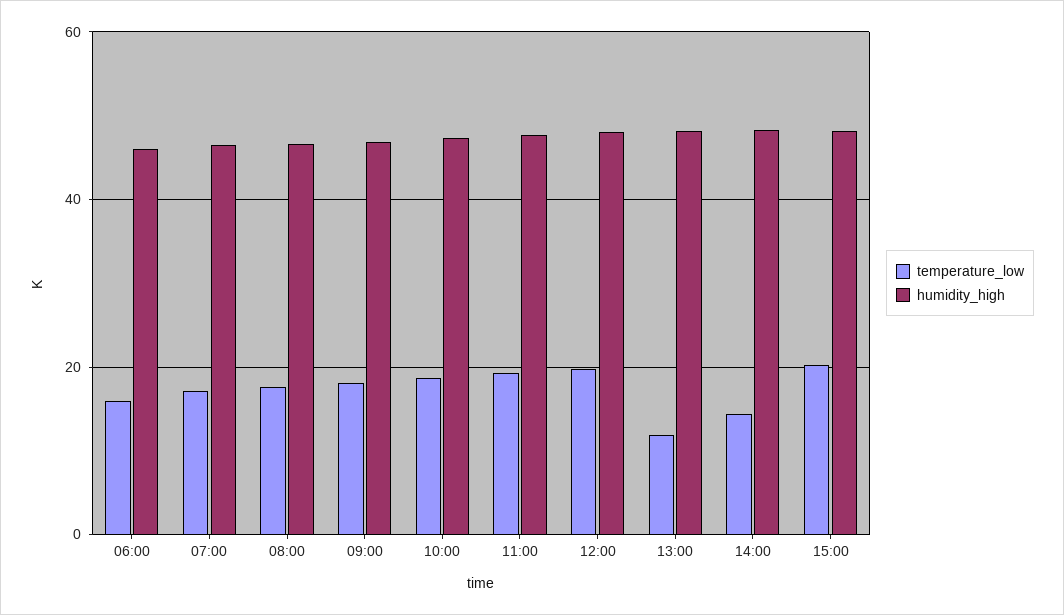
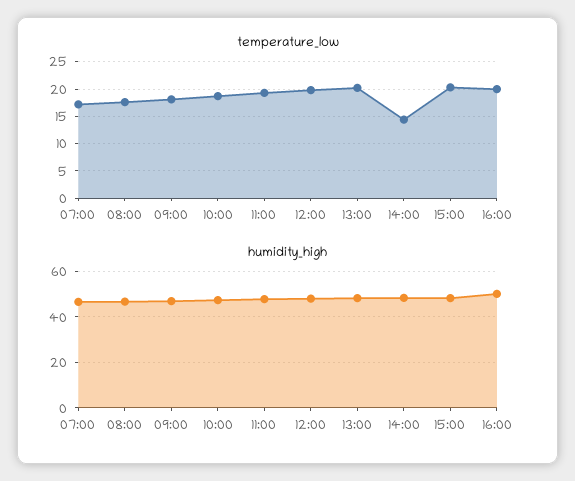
temperature_low, 06:00: 16 -> none
humidity_high, 06:00: 46 -> none
temperature_low, 13:00: 12 -> 20
temperature_low, 16:00: none -> 20
humidity_high, 16:00: none -> 50

